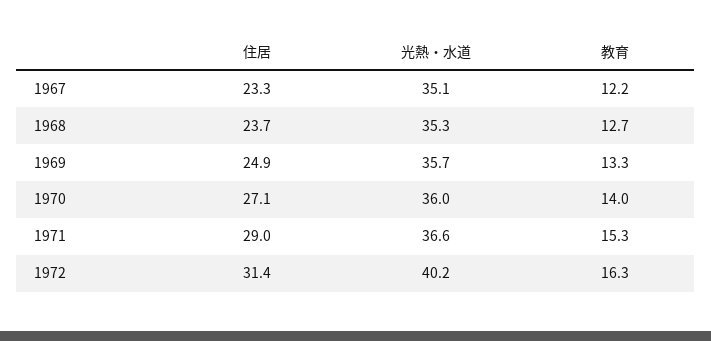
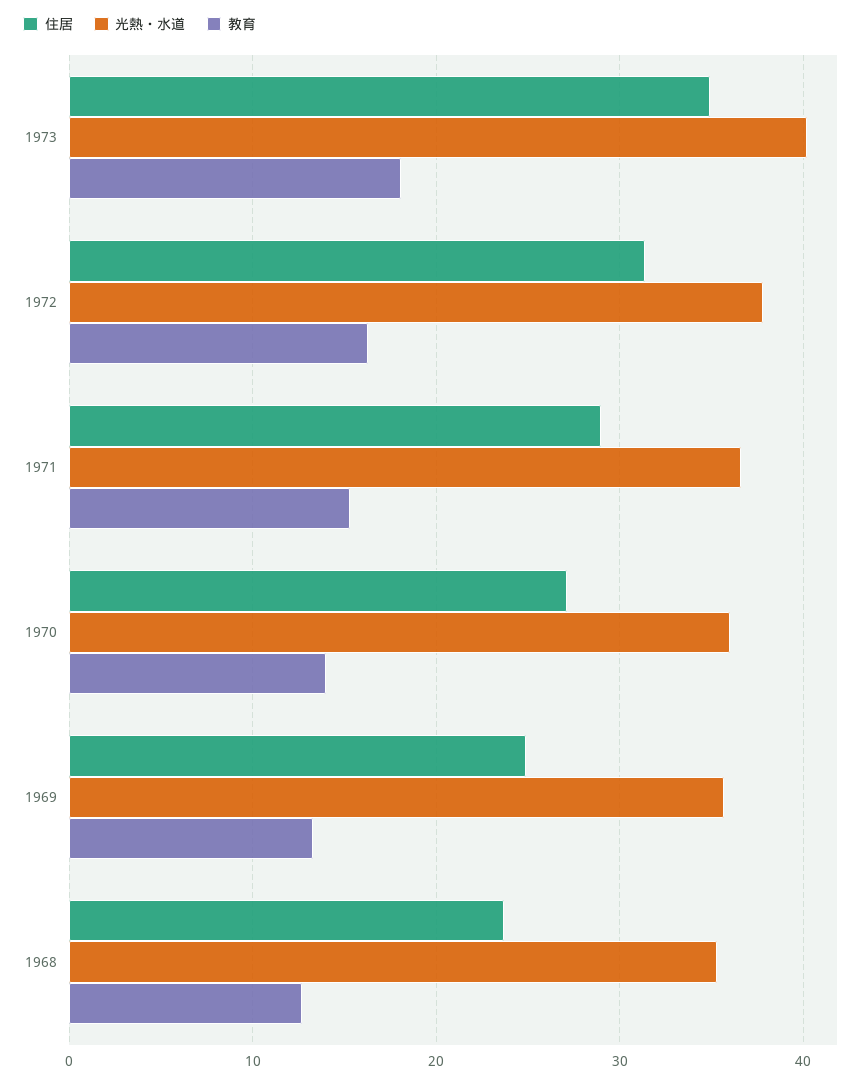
住居, 1967: 23.3 -> none
光熱・水道, 1967: 35.1 -> none
教育, 1967: 12.2 -> none
光熱・水道, 1972: 40.2 -> 38
住居, 1973: none -> 35
光熱・水道, 1973: none -> 40
教育, 1973: none -> 18

